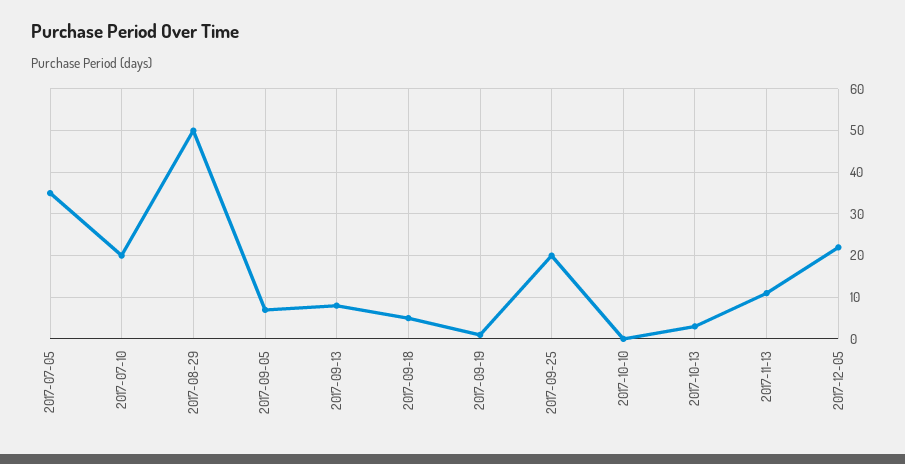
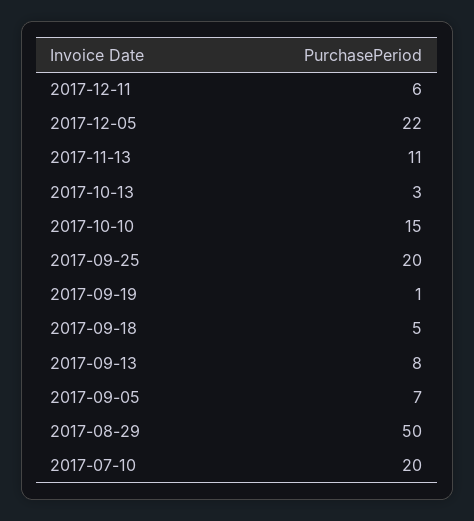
2017-07-05: 35 -> none
2017-10-10: 0 -> 15
2017-12-11: none -> 6

